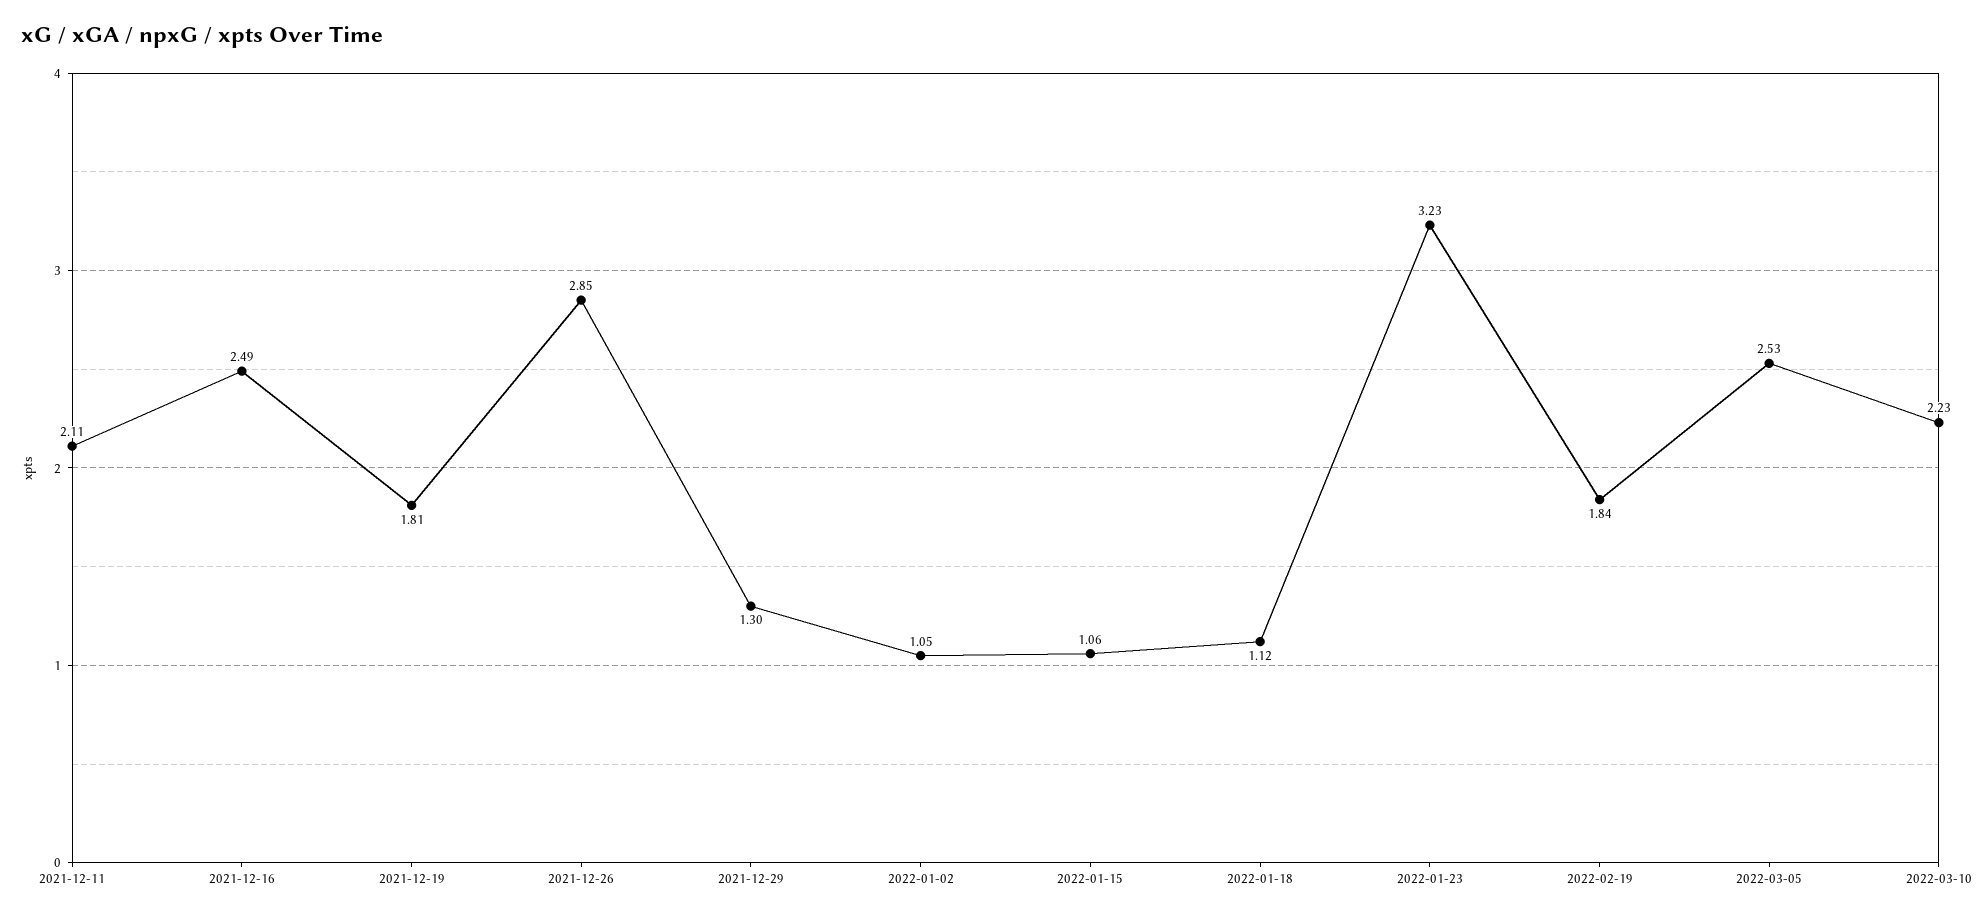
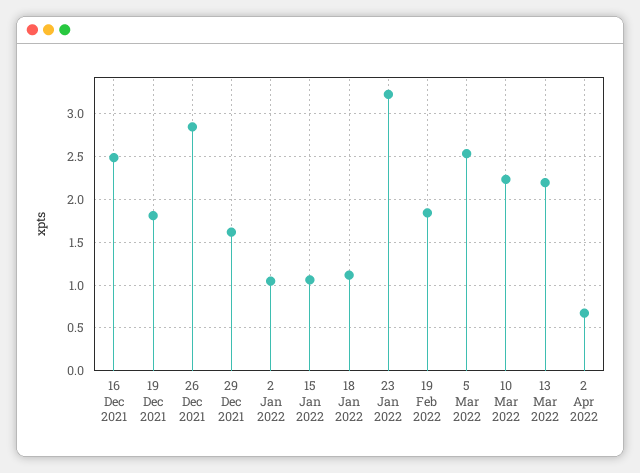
2021-12-11: 2.11 -> none
2021-12-29: 1.3 -> 1.6
13 Mar 2022: none -> 2.2
2 Apr 2022: none -> 0.7

